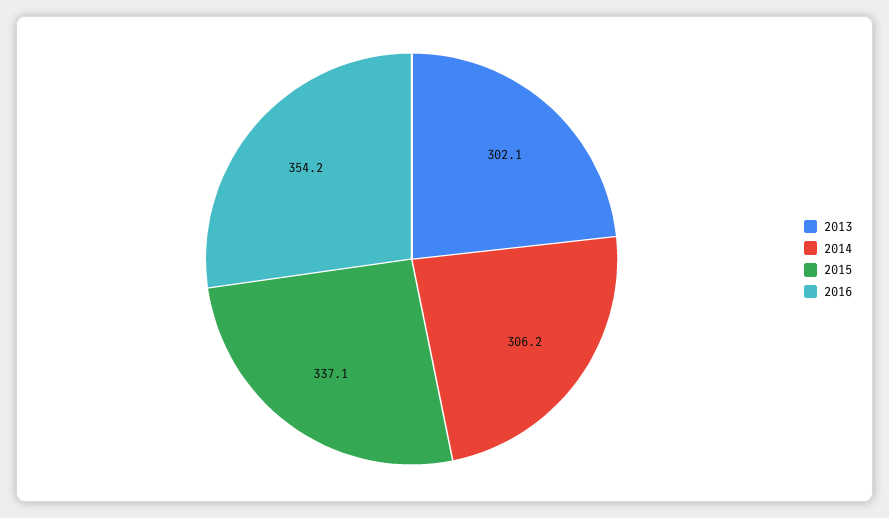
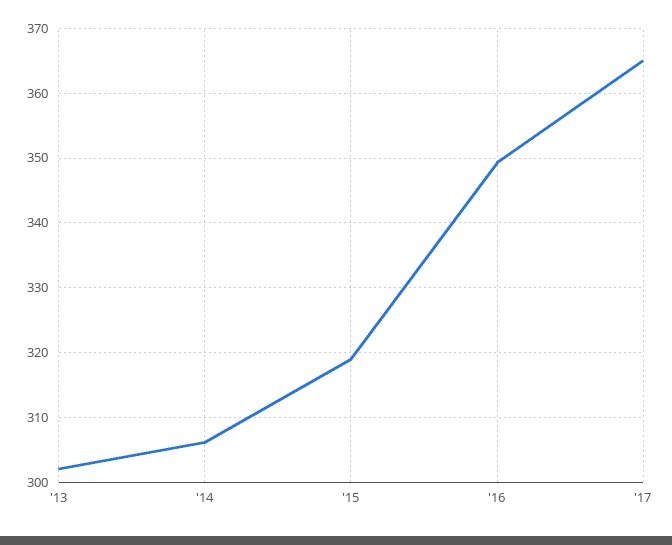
2015: 337.1 -> 319
2016: 354.2 -> 349
'17: none -> 365

